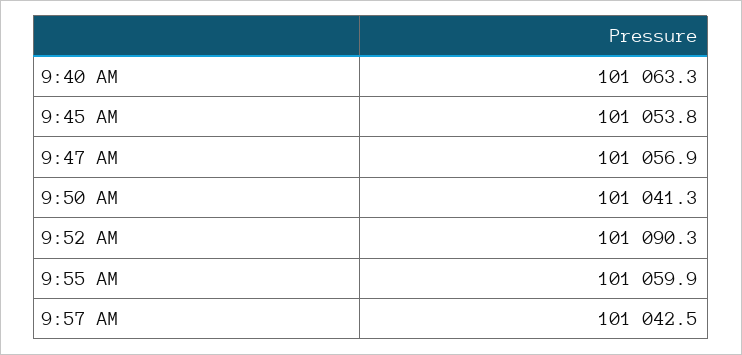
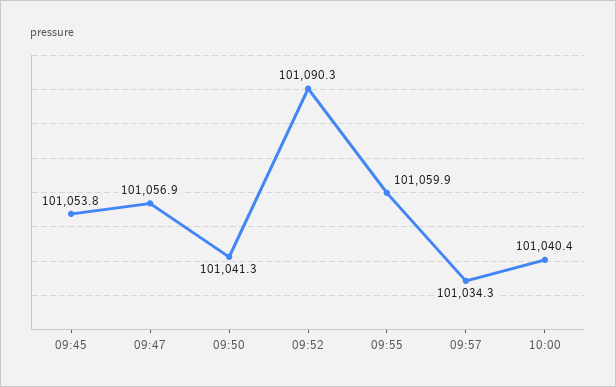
9:40 AM: 101063.3 -> none
9:57 AM: 101042.5 -> 101034.3
10:00: none -> 101040.4

